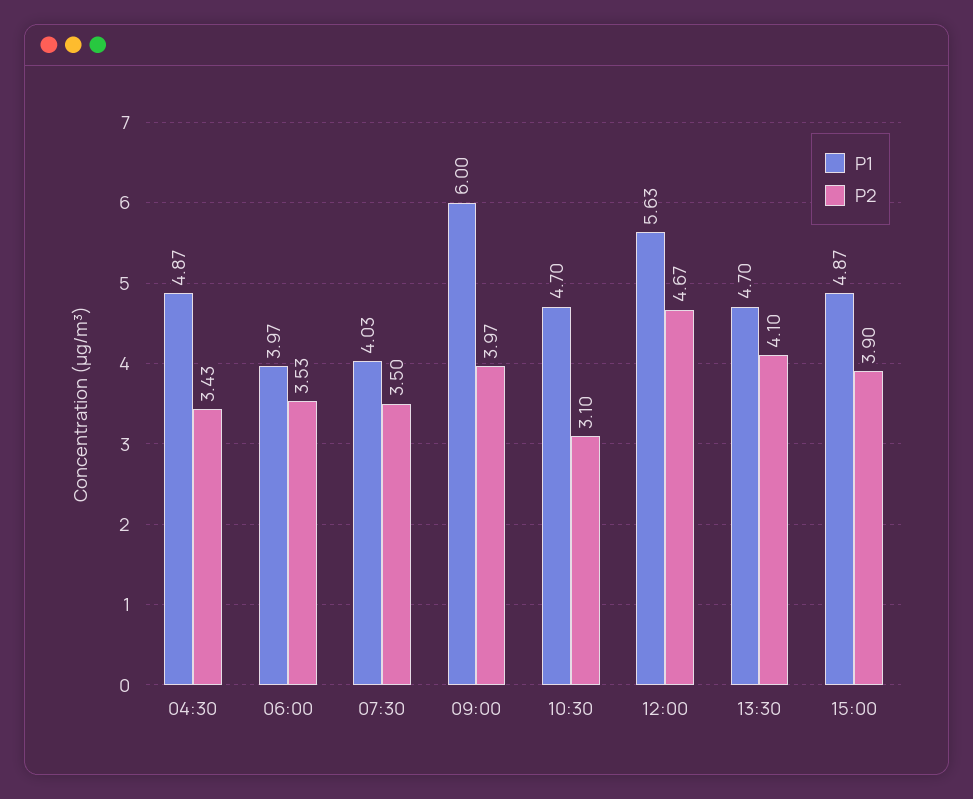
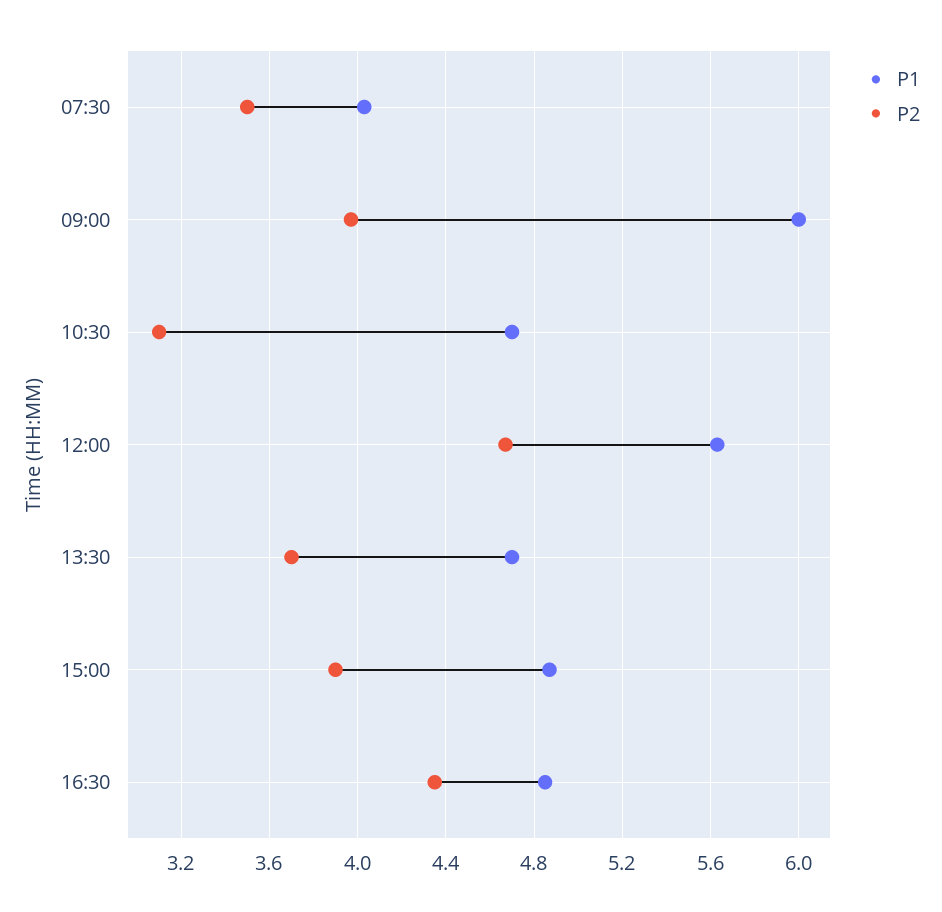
P1, 04:30: 4.87 -> none
P2, 04:30: 3.43 -> none
P1, 06:00: 3.97 -> none
P2, 06:00: 3.53 -> none
P2, 13:30: 4.1 -> 3.7
P1, 16:30: none -> 4.85
P2, 16:30: none -> 4.35

